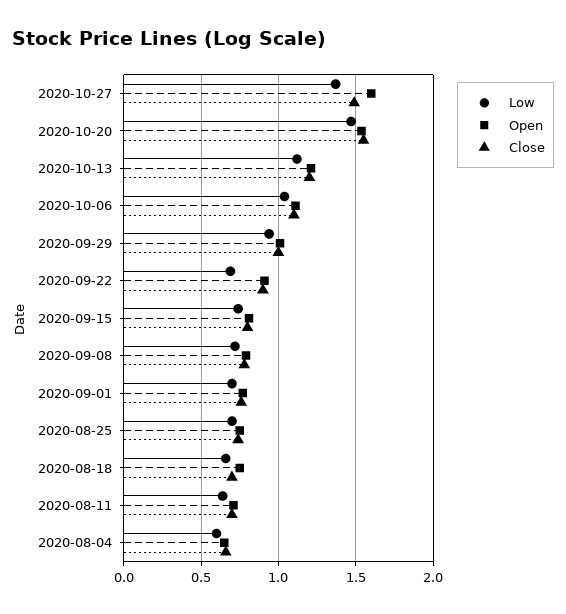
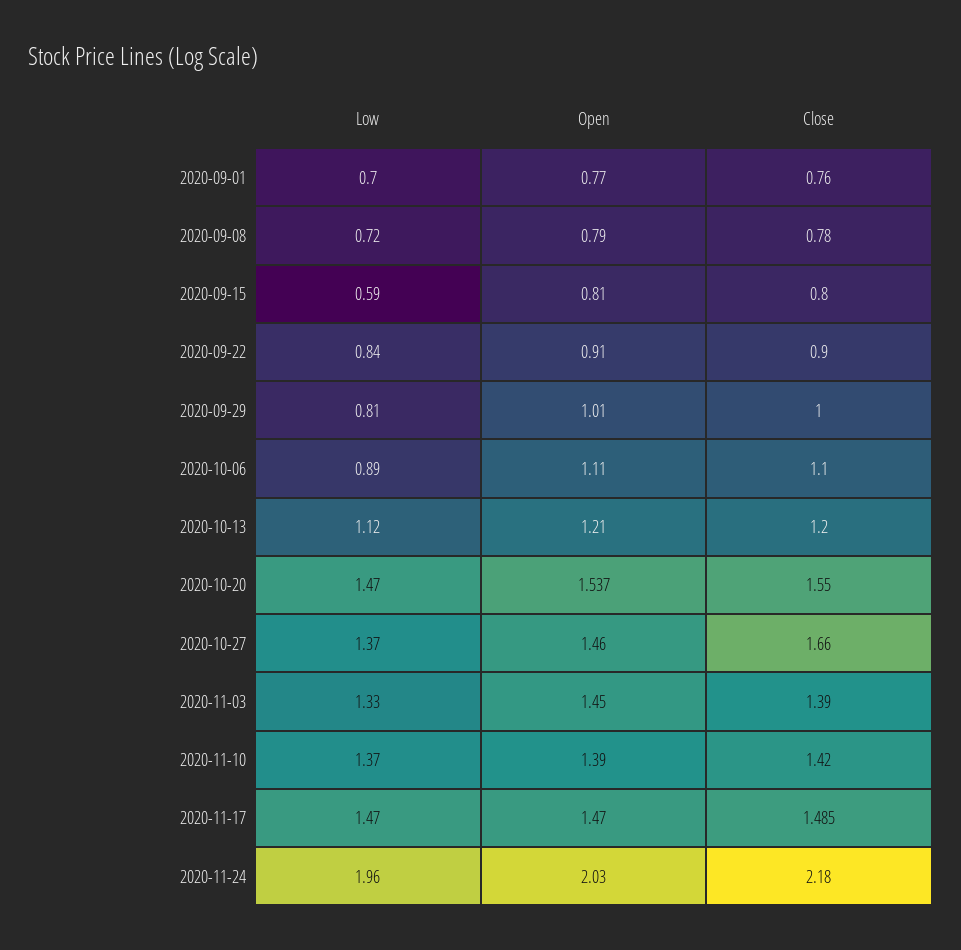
Open, 2020-10-27: 1.6 -> 1.46
Close, 2020-10-27: 1.5 -> 1.66
Low, 2020-10-06: 1.05 -> 0.89
Low, 2020-09-29: 0.95 -> 0.81
Low, 2020-09-22: 0.7 -> 0.84
Low, 2020-09-15: 0.75 -> 0.59
Low, 2020-08-25: 0.7 -> none
Open, 2020-08-25: 0.75 -> none
Close, 2020-08-25: 0.75 -> none
Low, 2020-08-18: 0.65 -> none
Open, 2020-08-18: 0.75 -> none
Close, 2020-08-18: 0.7 -> none
Low, 2020-08-11: 0.65 -> none
Open, 2020-08-11: 0.7 -> none
Close, 2020-08-11: 0.7 -> none
Low, 2020-08-04: 0.6 -> none
Open, 2020-08-04: 0.65 -> none
Close, 2020-08-04: 0.65 -> none
Low, 2020-11-03: none -> 1.33
Open, 2020-11-03: none -> 1.45
Close, 2020-11-03: none -> 1.39
Low, 2020-11-10: none -> 1.37
Open, 2020-11-10: none -> 1.39
Close, 2020-11-10: none -> 1.42
Low, 2020-11-17: none -> 1.47
Open, 2020-11-17: none -> 1.47
Close, 2020-11-17: none -> 1.485
Low, 2020-11-24: none -> 1.96
Open, 2020-11-24: none -> 2.03
Close, 2020-11-24: none -> 2.18

